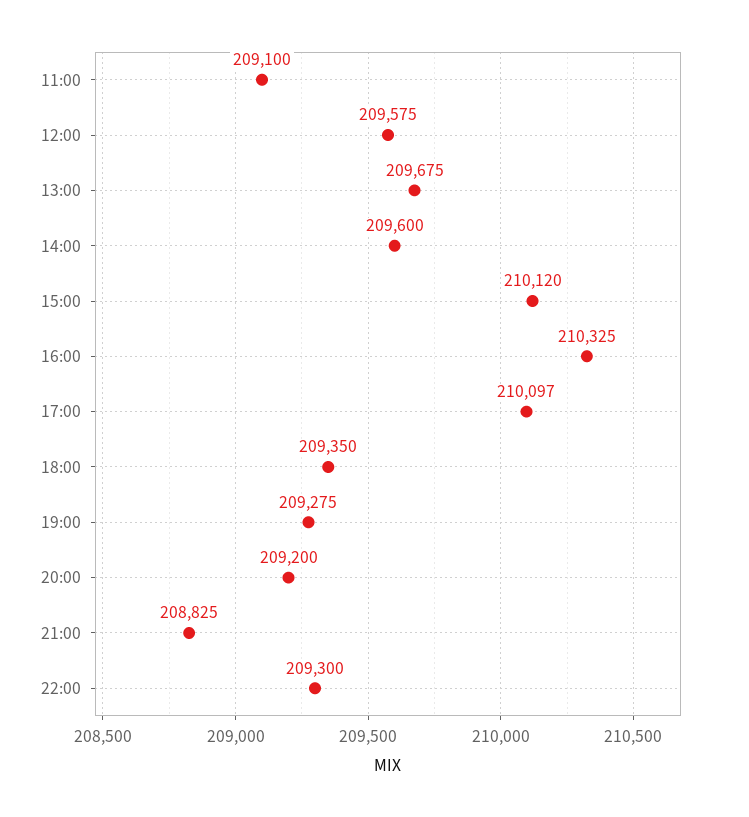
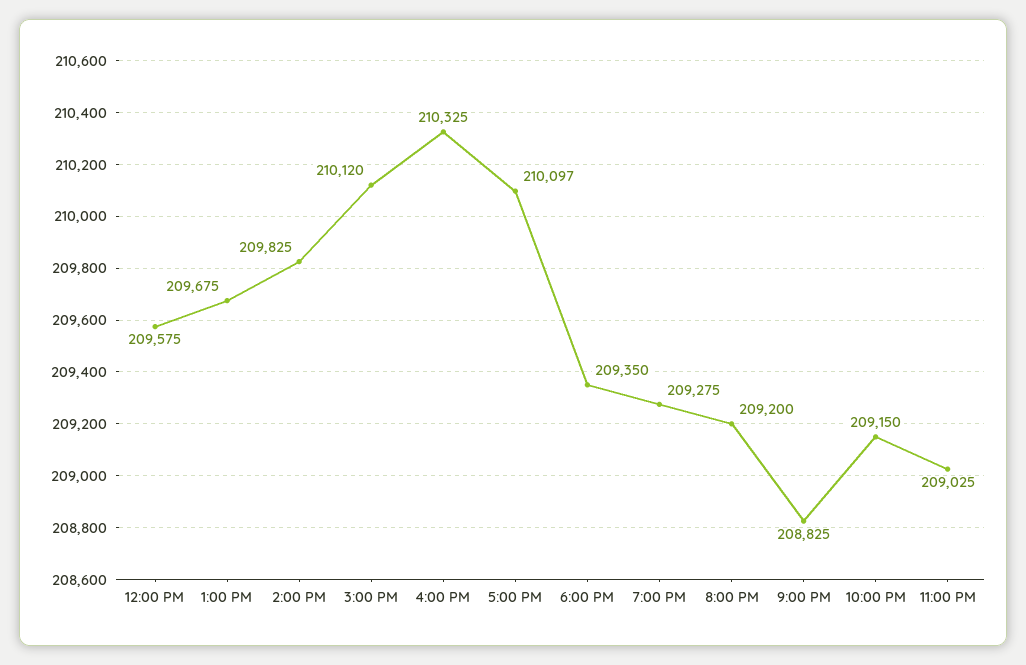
11:00: 209100 -> none
14:00: 209600 -> 209825
22:00: 209300 -> 209150
11:00 PM: none -> 209025

